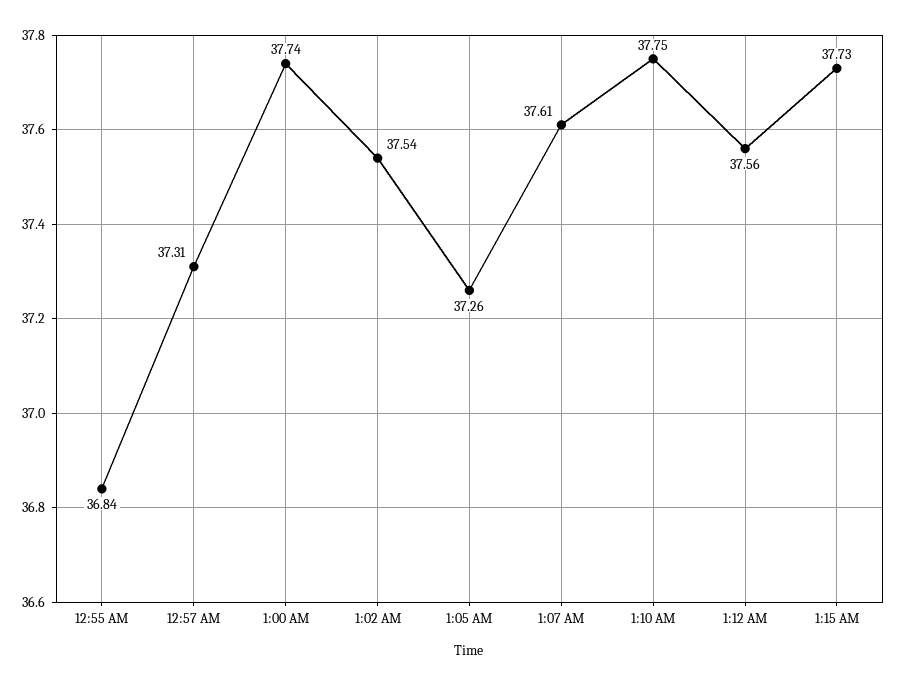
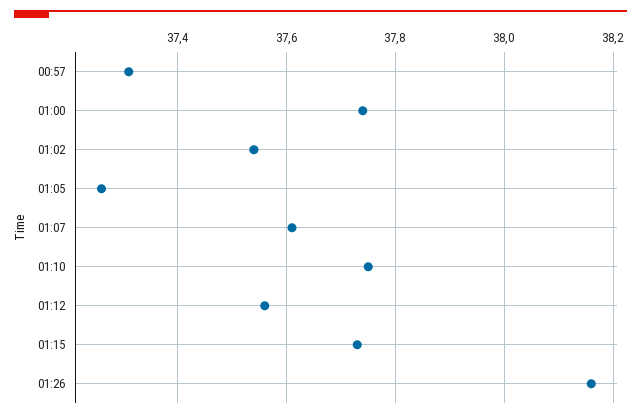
12:55 AM: 36.84 -> none
01:26: none -> 38.15

